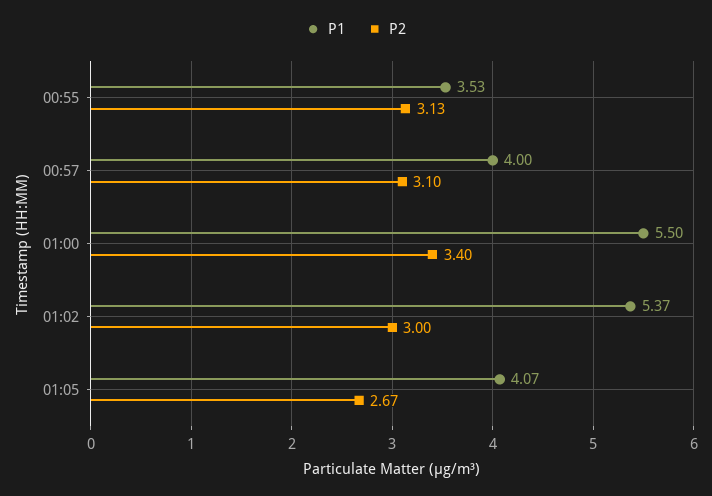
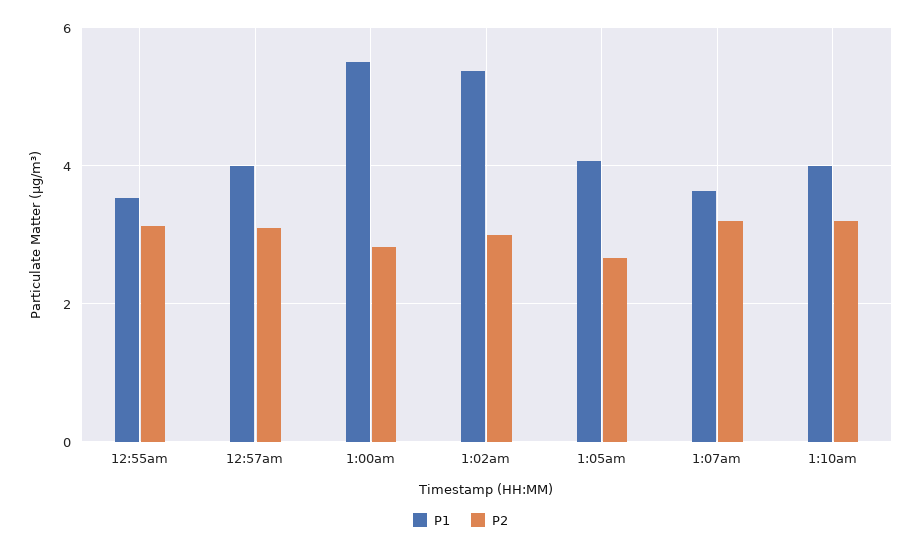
P2, 01:00: 3.4 -> 2.8
P1, 1:07am: none -> 3.6
P2, 1:07am: none -> 3.2
P1, 1:10am: none -> 4
P2, 1:10am: none -> 3.2

